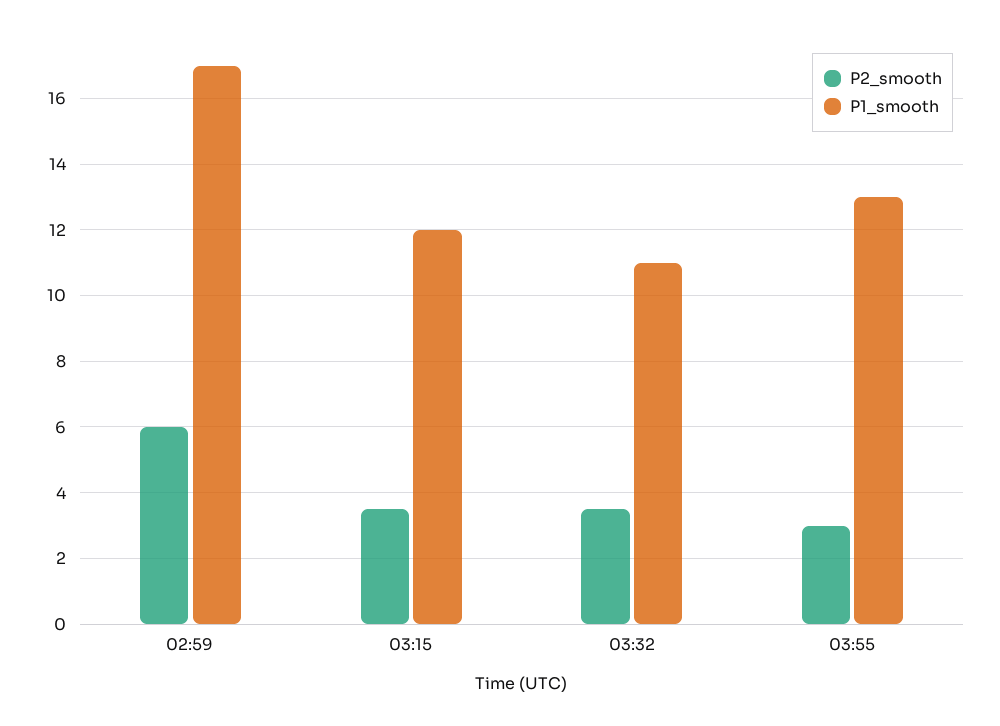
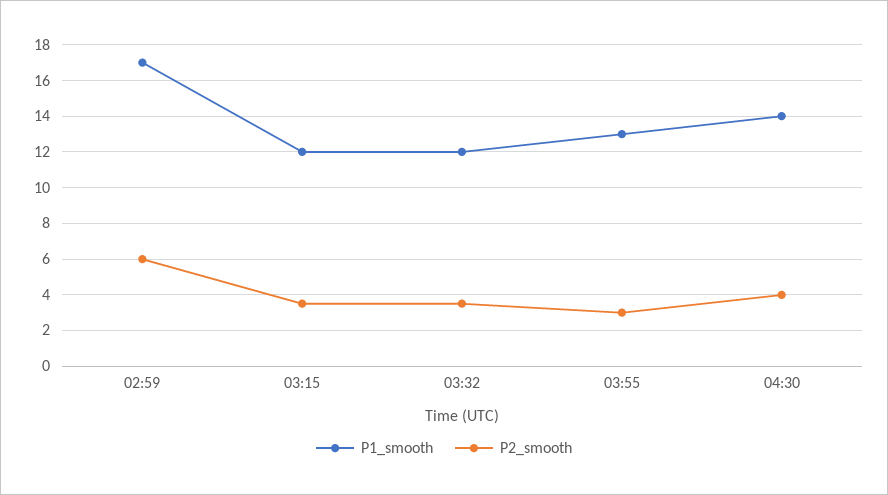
P1_smooth, 03:32: 11 -> 12
P1_smooth, 04:30: none -> 14
P2_smooth, 04:30: none -> 4

